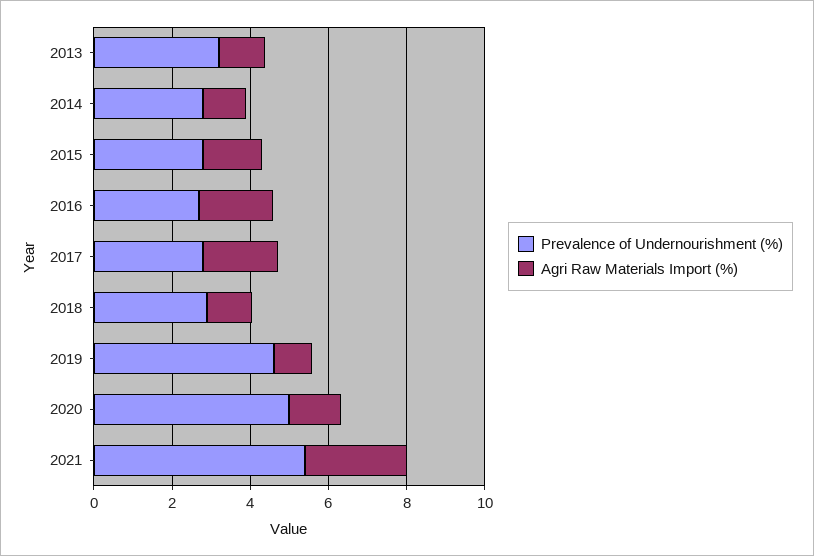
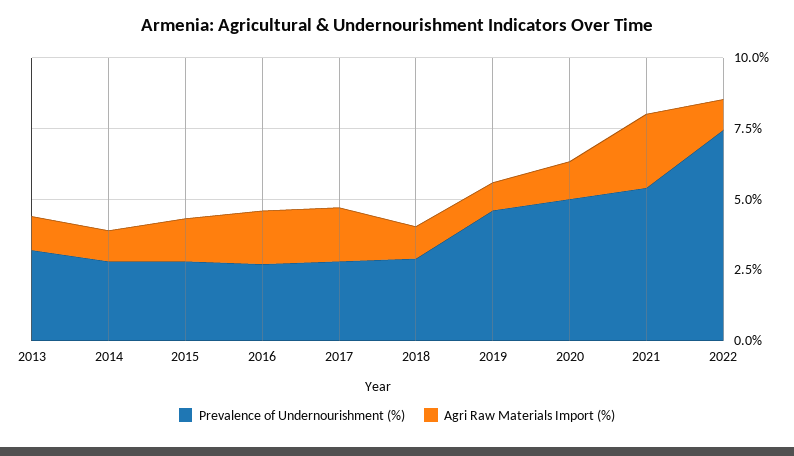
Prevalence of Undernourishment (%), 2022: none -> 7.5
Agri Raw Materials Import (%), 2022: none -> 1

